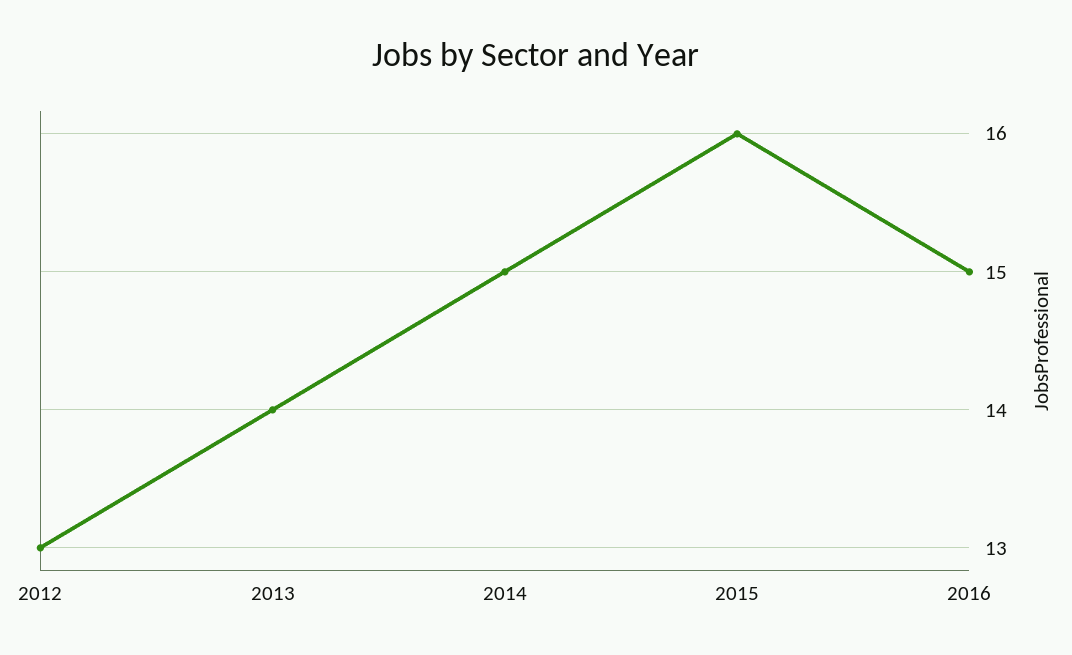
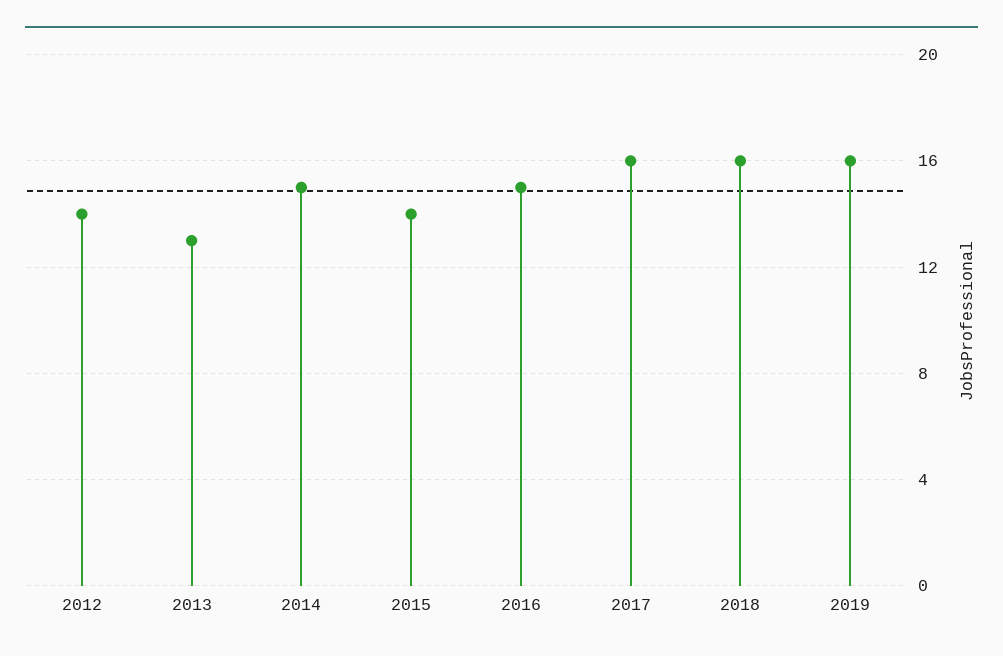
2012: 13 -> 14
2013: 14 -> 13
2015: 16 -> 14
2017: none -> 16
2018: none -> 16
2019: none -> 16

